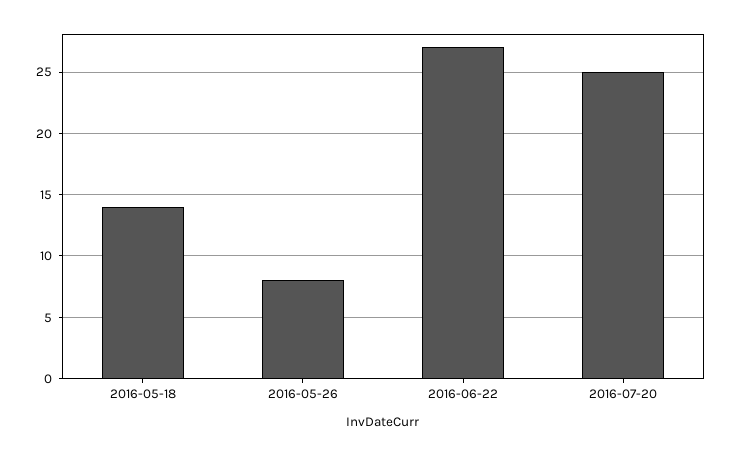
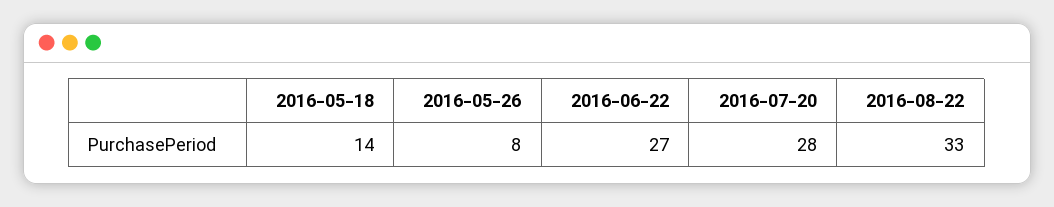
2016-07-20: 25 -> 28
2016-08-22: none -> 33

